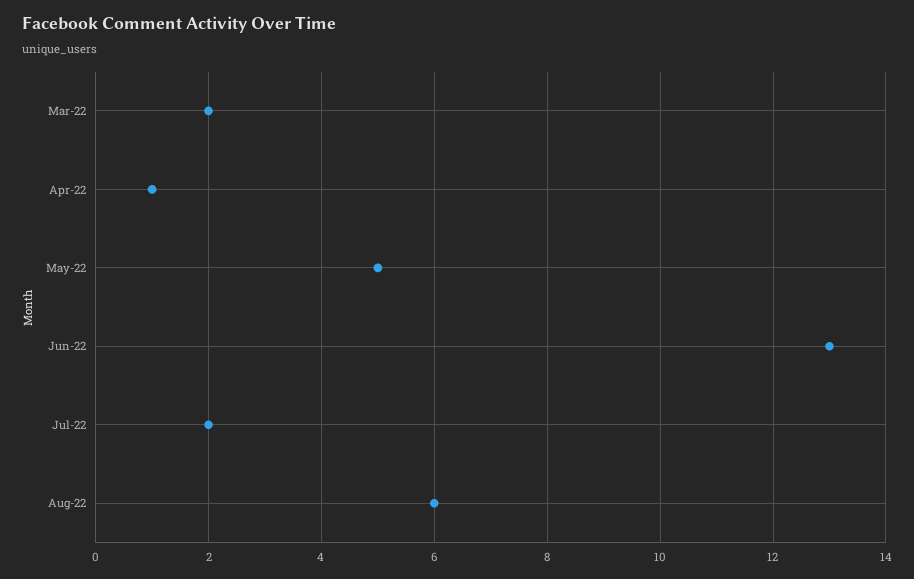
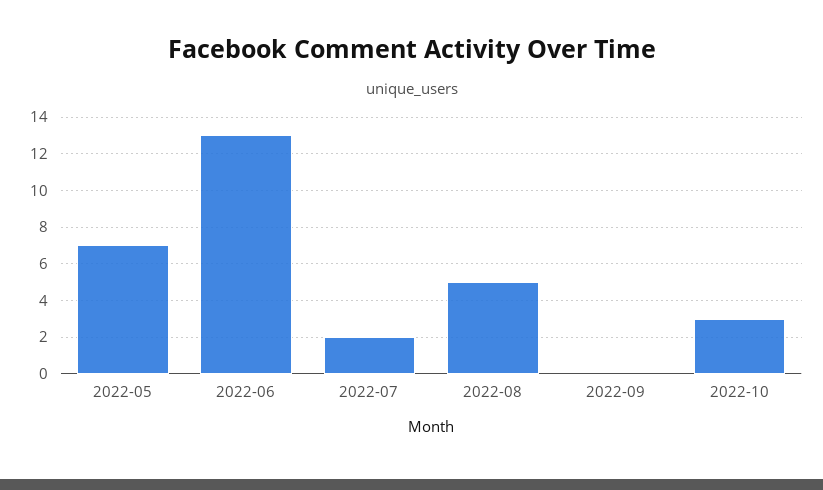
Mar-22: 2 -> none
Apr-22: 1 -> none
May-22: 5 -> 7
Aug-22: 6 -> 5
2022-09: none -> 0
2022-10: none -> 3

